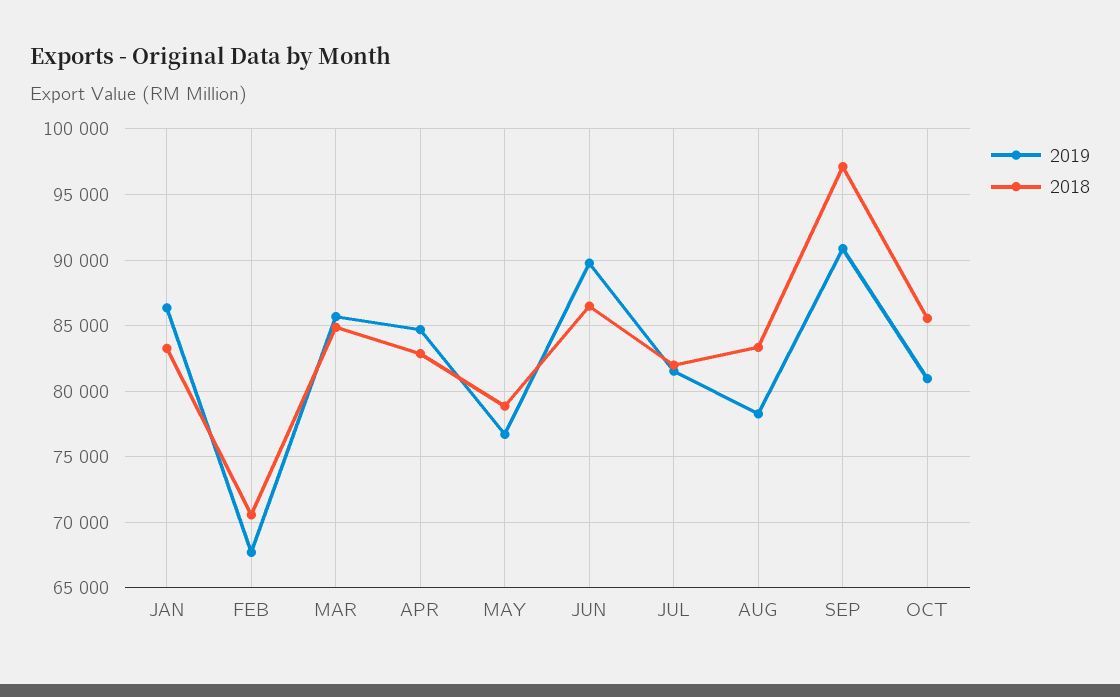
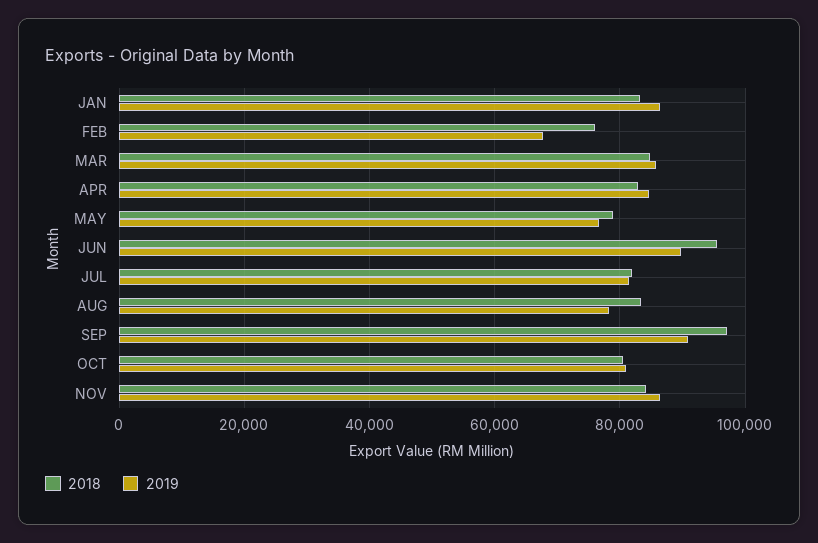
2018, FEB: 70500 -> 76000
2018, JUN: 86500 -> 96000
2018, OCT: 85500 -> 80000
2018, NOV: none -> 84000
2019, NOV: none -> 86000

